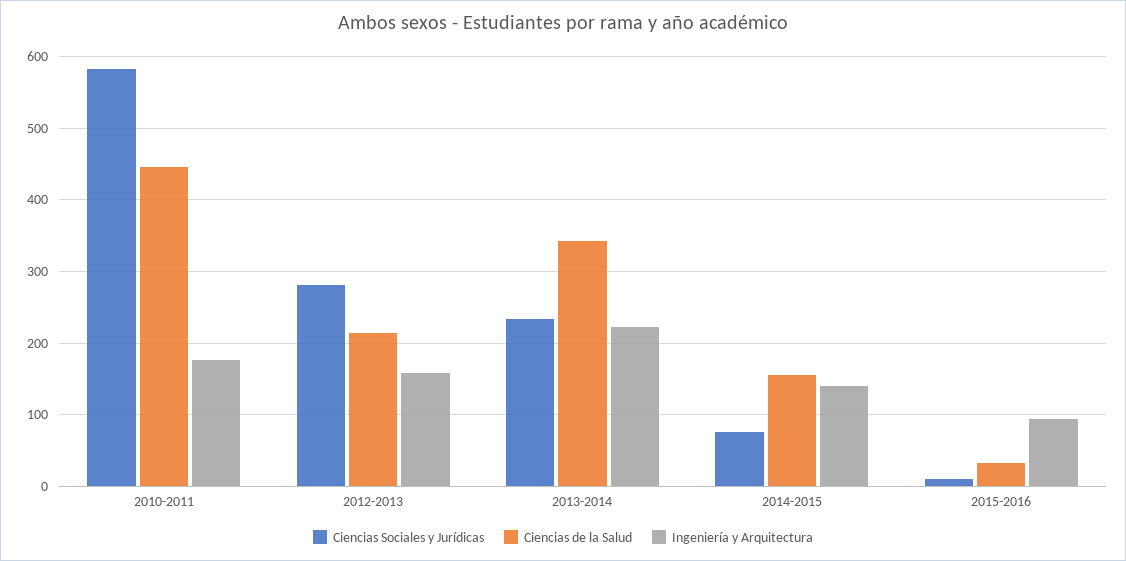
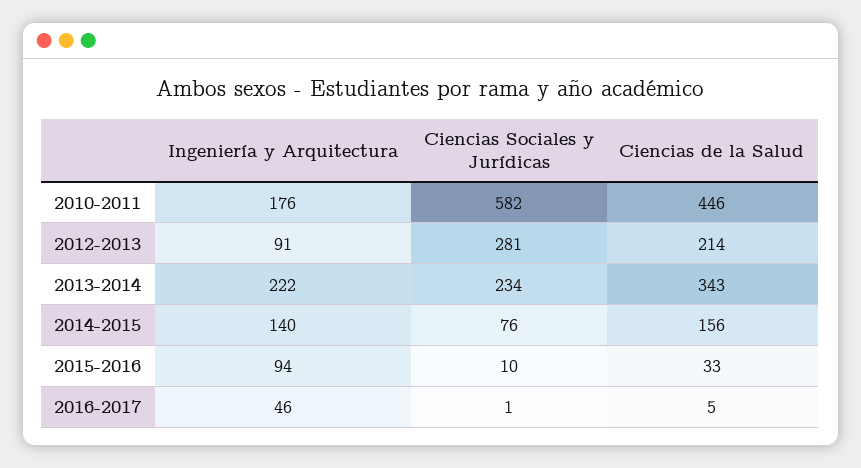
Ingeniería y Arquitectura, 2012-2013: 160 -> 91
Ingeniería y Arquitectura, 2016-2017: none -> 46
Ciencias Sociales y Jurídicas, 2016-2017: none -> 1
Ciencias de la Salud, 2016-2017: none -> 5

